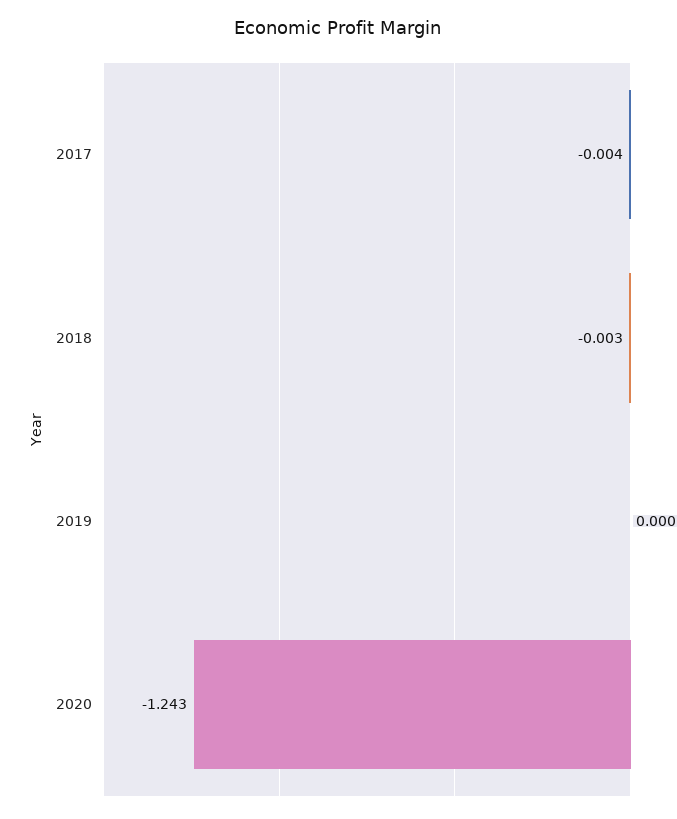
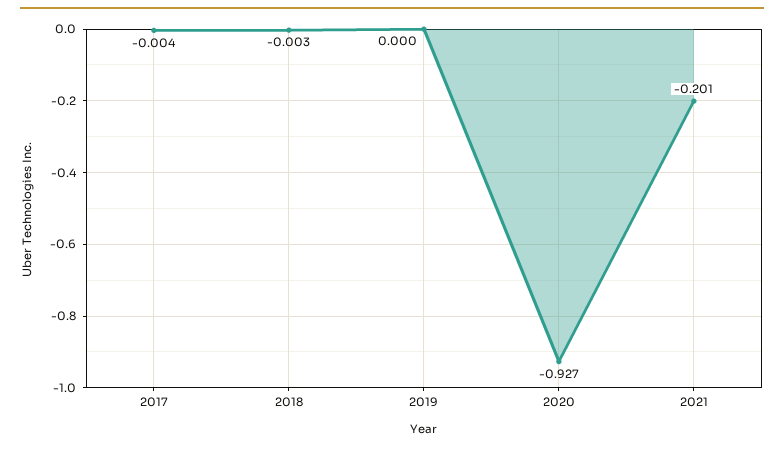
2020: -1.243 -> -0.927
2021: none -> -0.201

